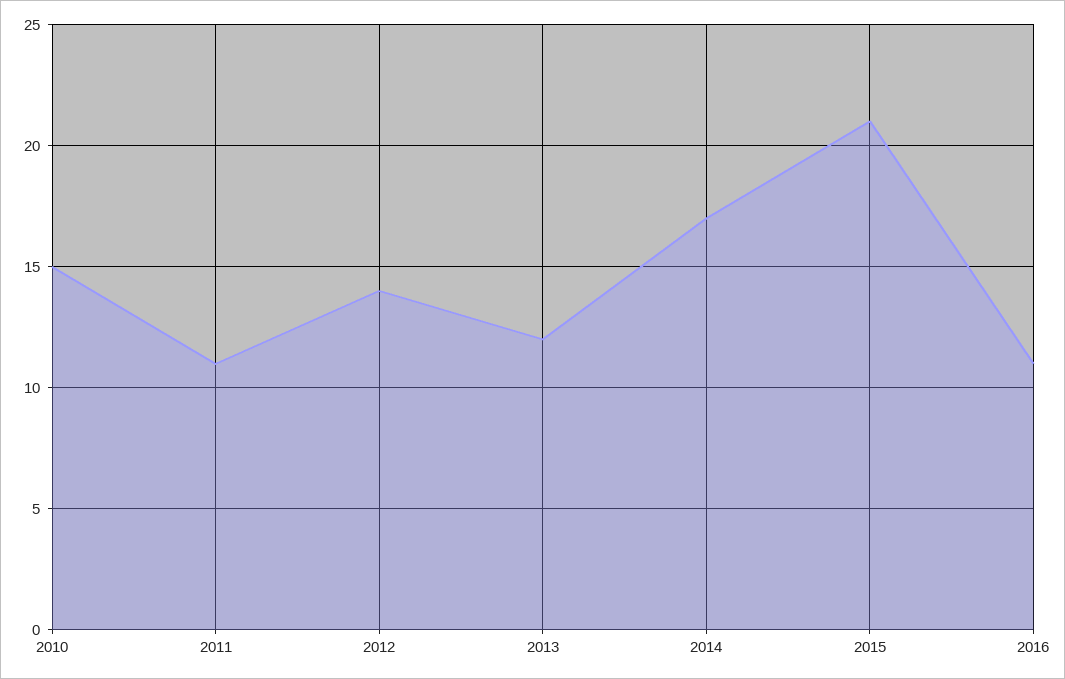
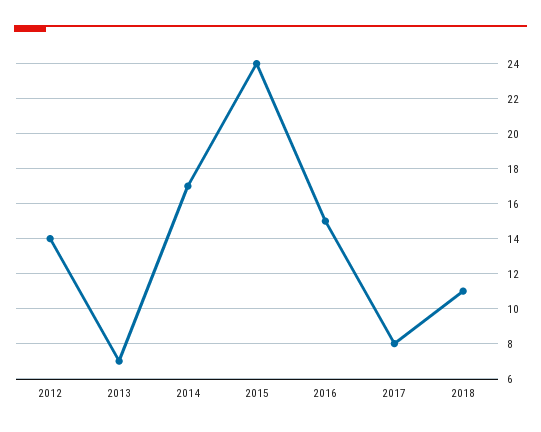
2010: 15 -> none
2011: 11 -> none
2013: 12 -> 7
2015: 21 -> 24
2016: 11 -> 15
2017: none -> 8
2018: none -> 11

